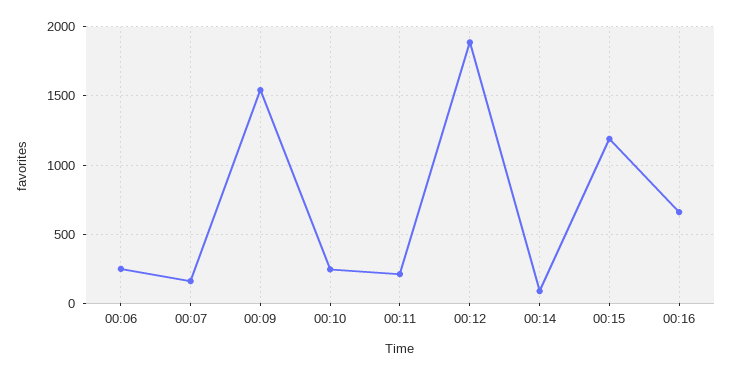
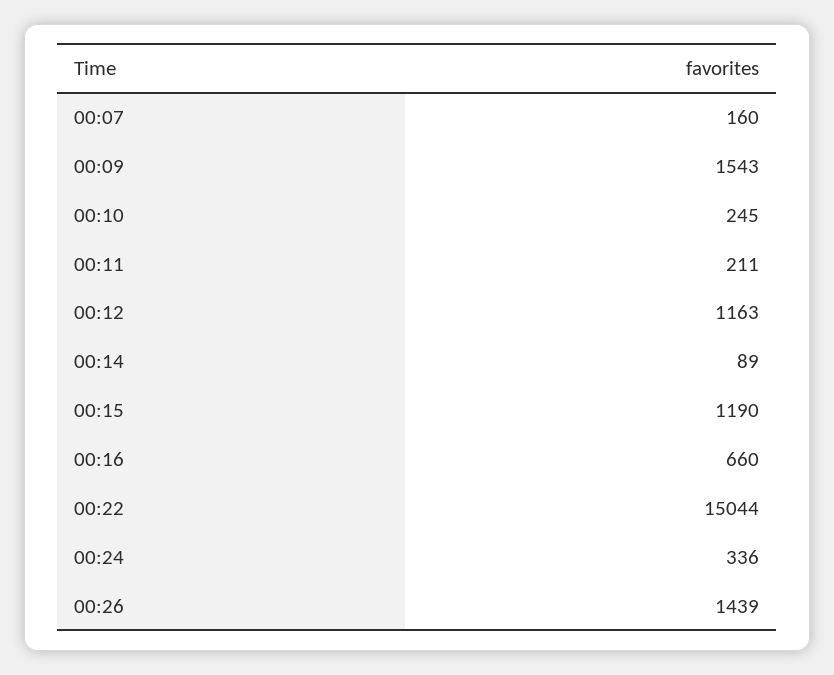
00:06: 250 -> none
00:12: 1900 -> 1163
00:22: none -> 15044
00:24: none -> 336
00:26: none -> 1439

